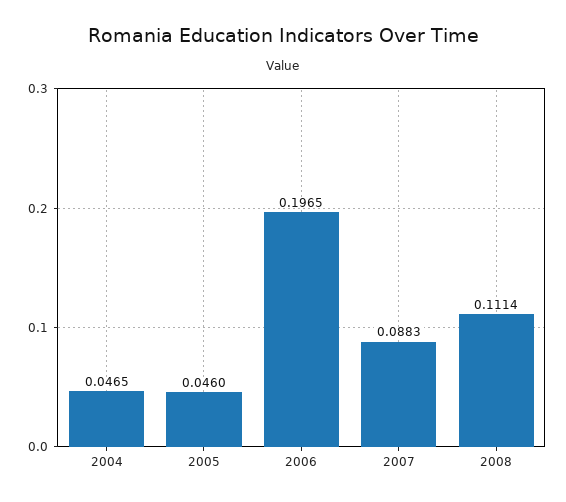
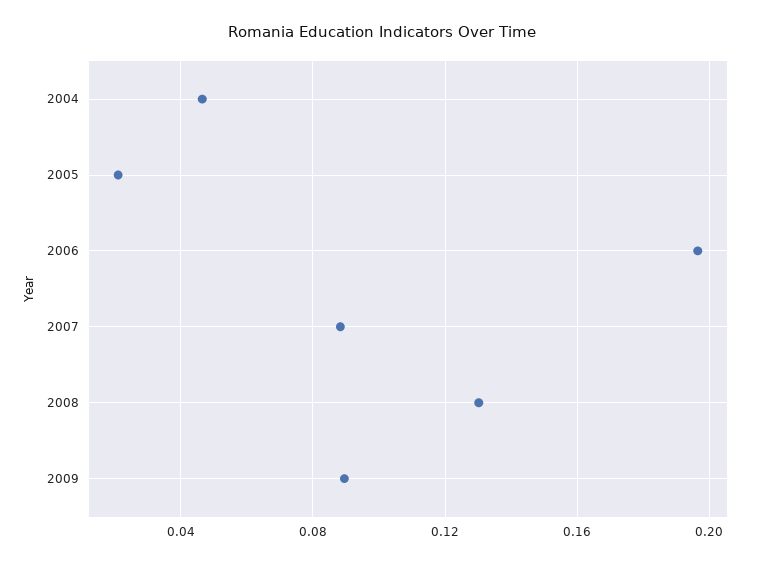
2005: 0.046 -> 0.02
2008: 0.1114 -> 0.13
2009: none -> 0.09

